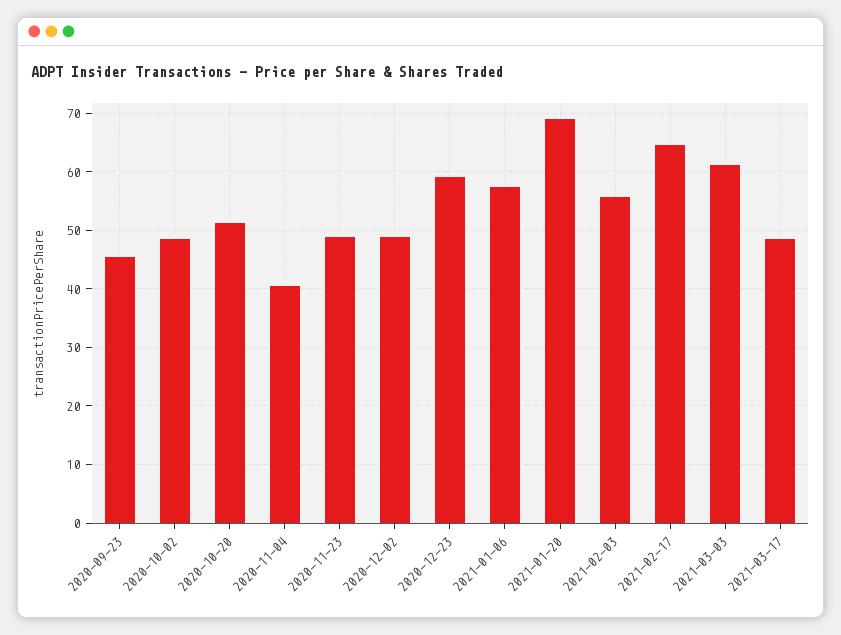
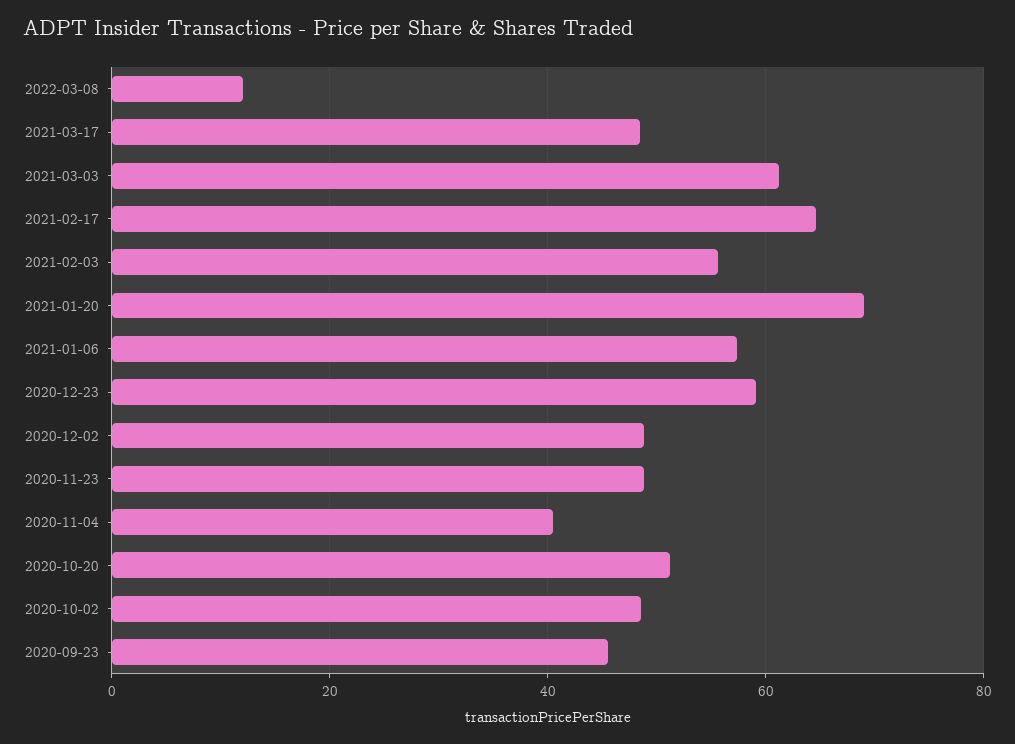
2022-03-08: none -> 12

